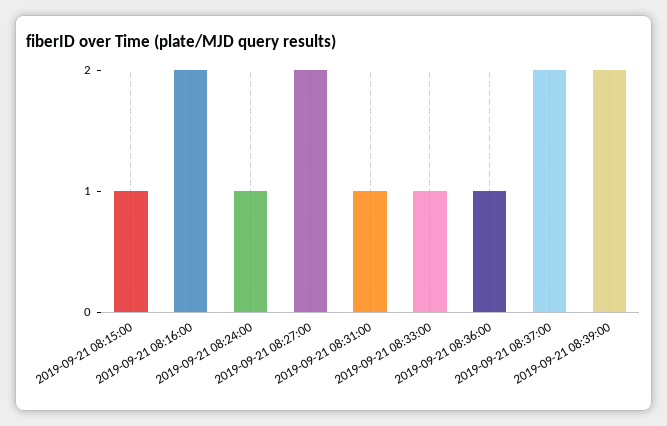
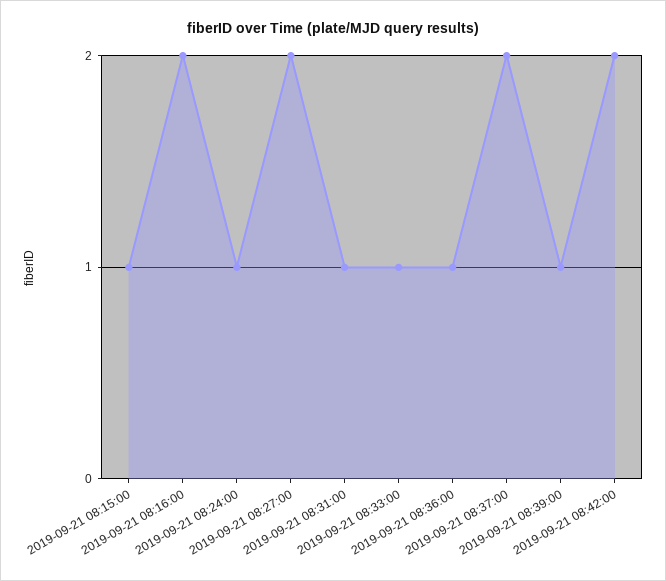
2019-09-21 08:39:00: 2 -> 1
2019-09-21 08:42:00: none -> 2

